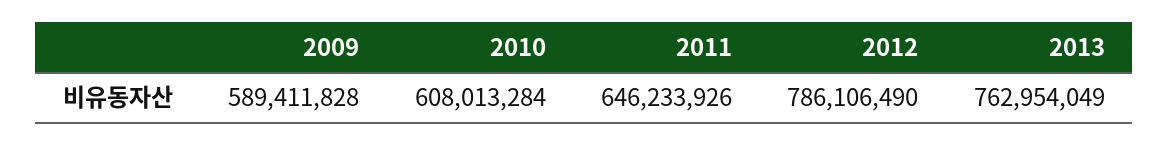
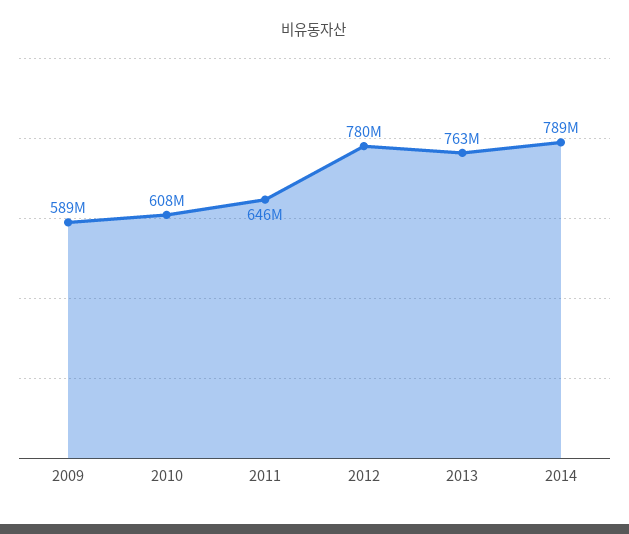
2012: 786106490 -> 780000000
2014: none -> 789000000

